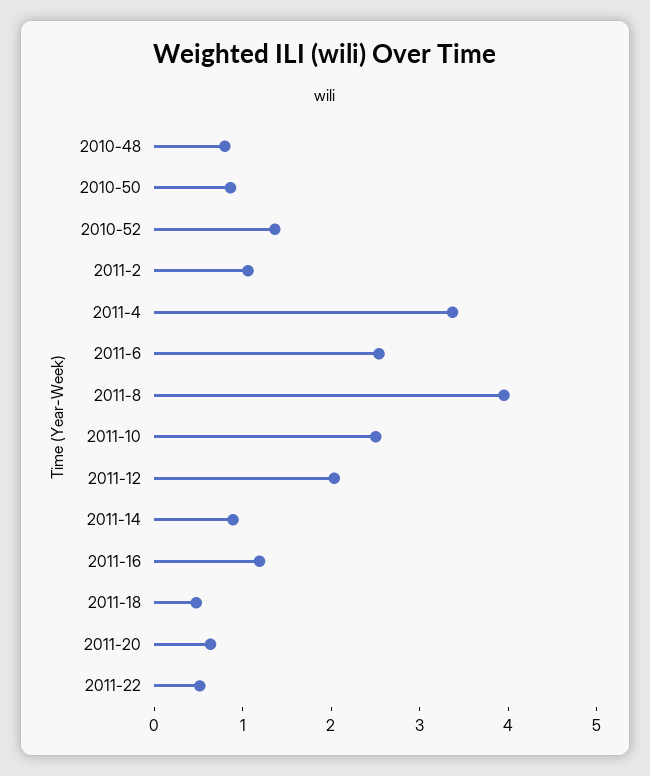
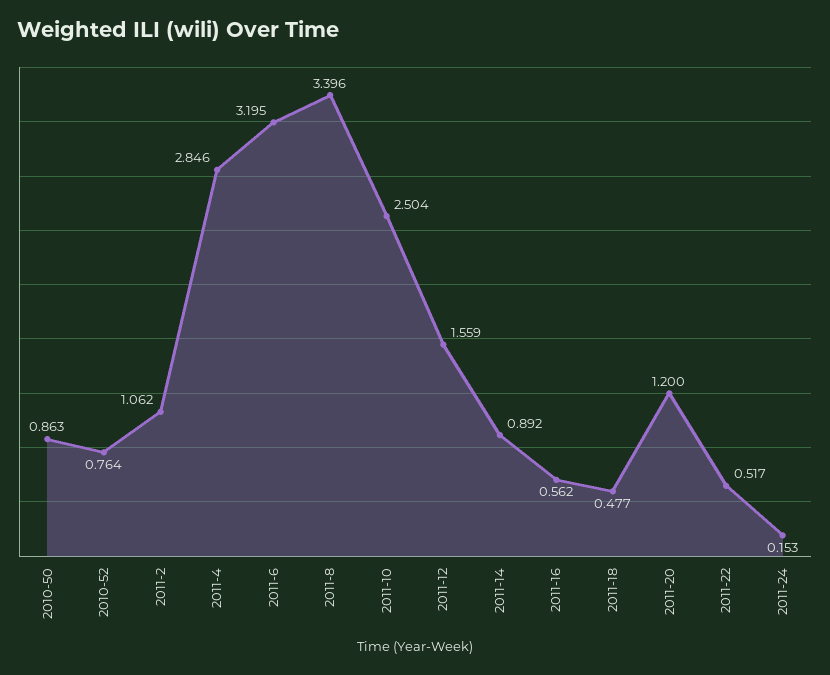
2010-48: 0.8 -> none
2010-52: 1.4 -> 0.764
2011-4: 3.4 -> 2.846
2011-6: 2.6 -> 3.195
2011-8: 4 -> 3.396
2011-12: 2 -> 1.559
2011-16: 1.2 -> 0.562
2011-20: 0.6 -> 1.2
2011-24: none -> 0.153

